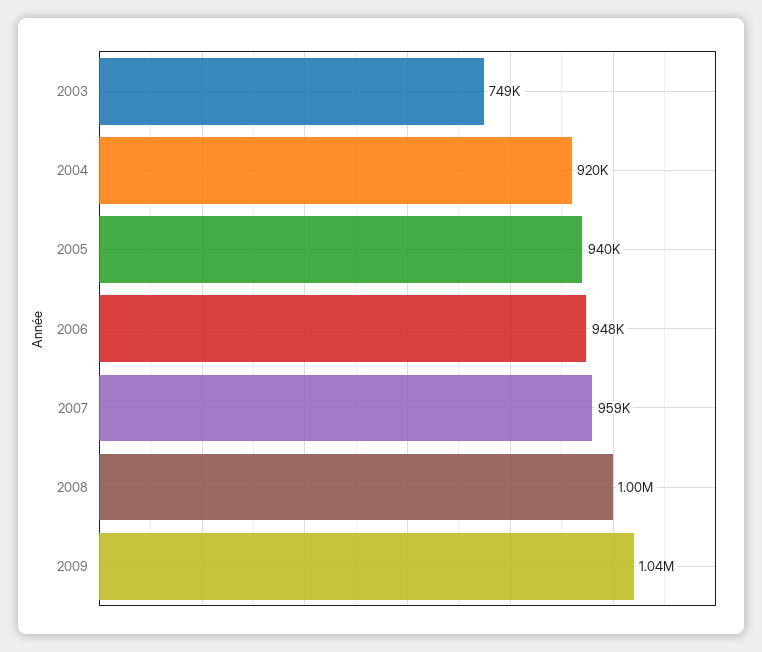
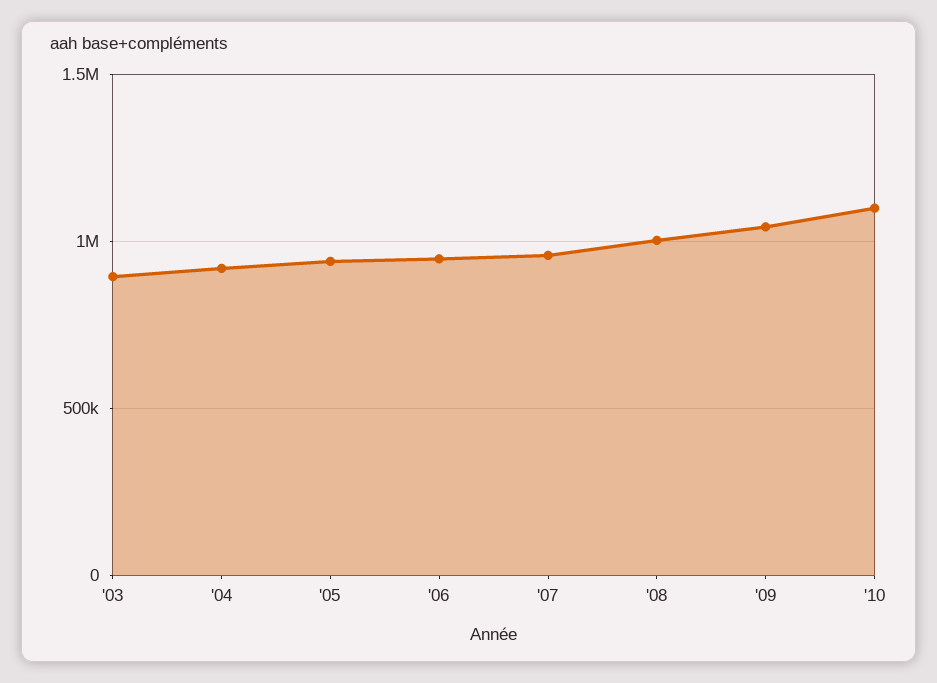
2003: 749000 -> 900000
'10: none -> 1100000

